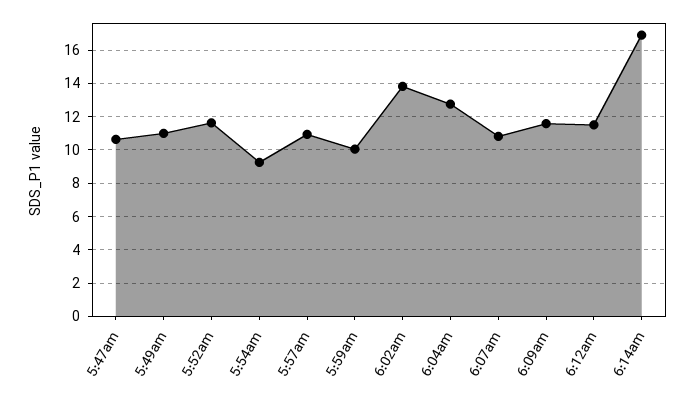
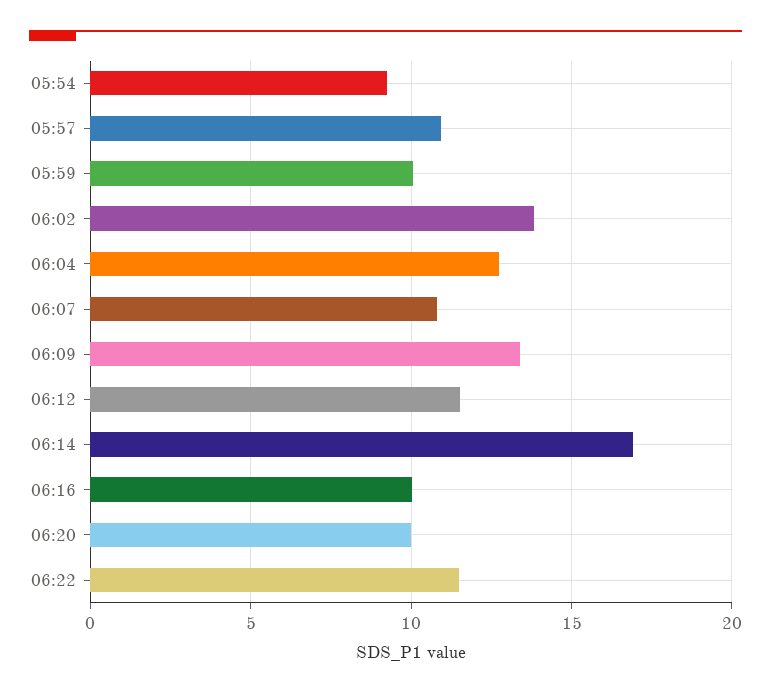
5:47am: 10.5 -> none
5:49am: 11 -> none
5:52am: 11.5 -> none
6:09am: 11.5 -> 13.5
06:16: none -> 10
06:20: none -> 10
06:22: none -> 11.5

